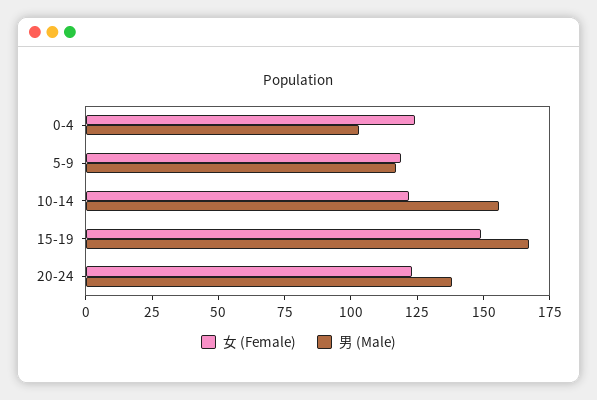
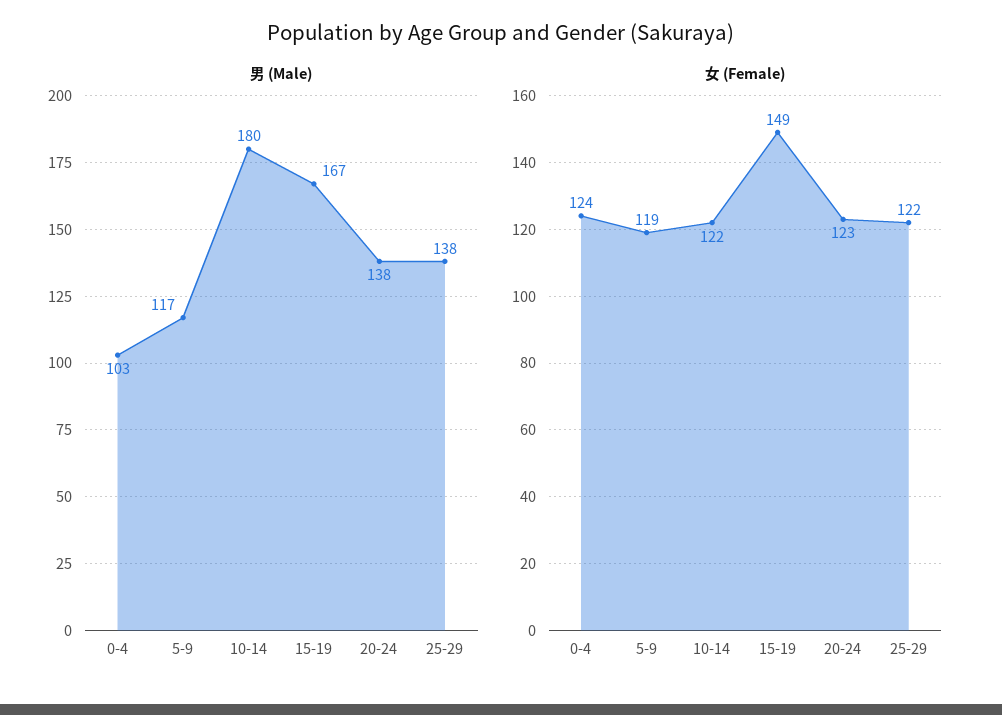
男 (Male), 10-14: 155 -> 180
男 (Male), 25-29: none -> 138
女 (Female), 25-29: none -> 122

